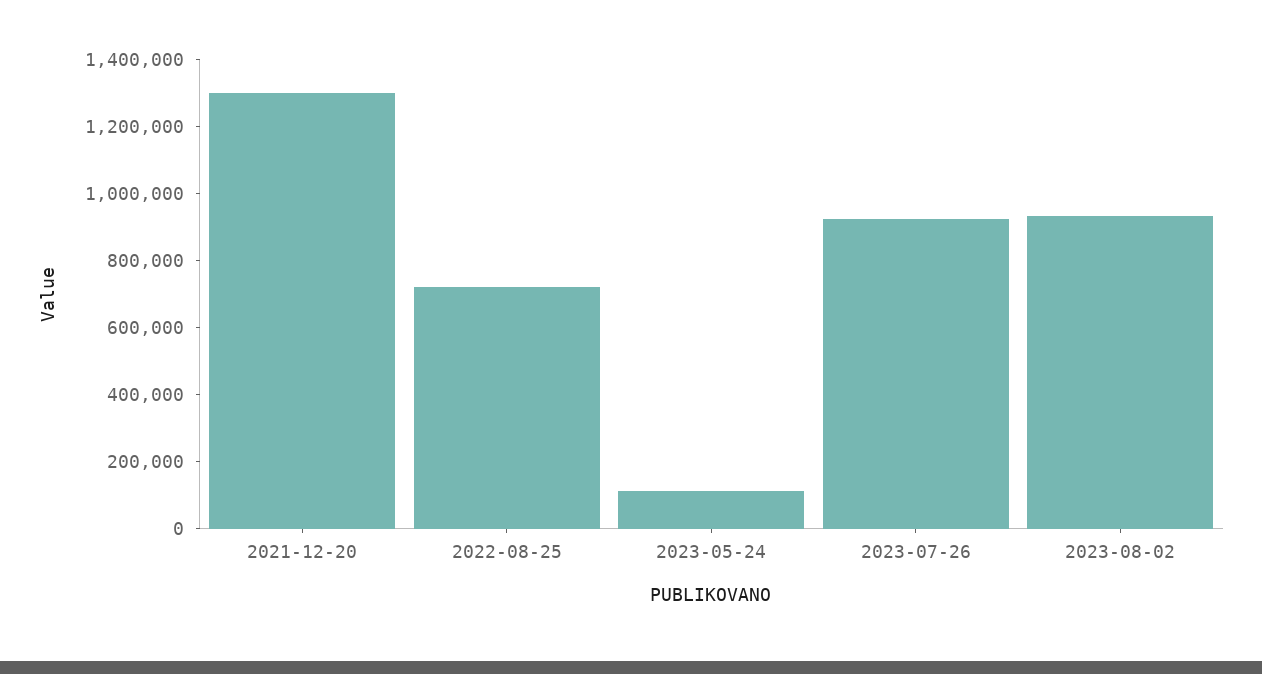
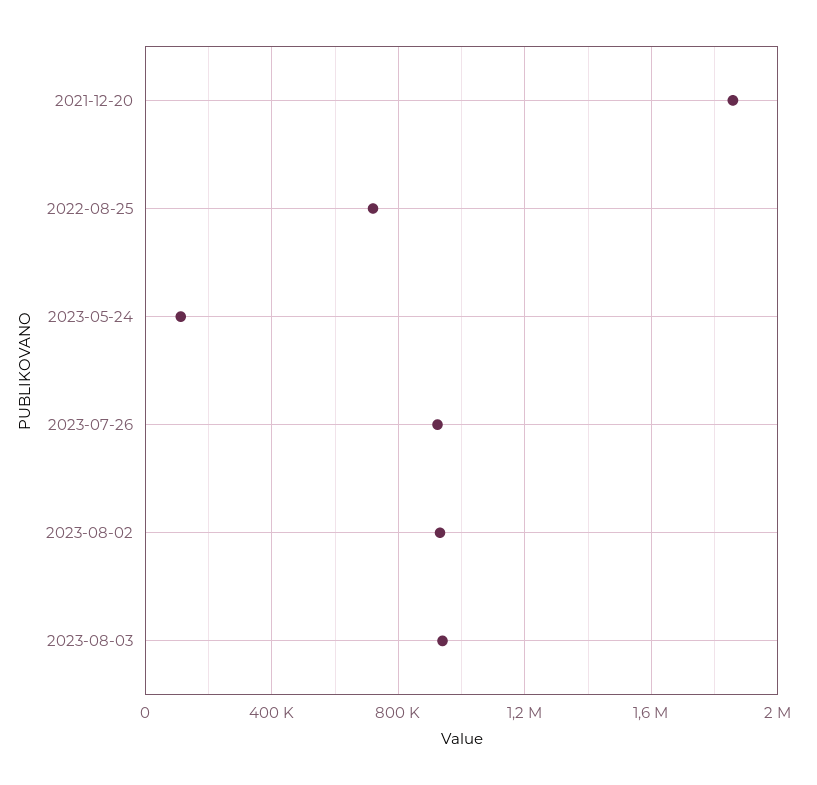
2021-12-20: 1300000 -> 1850000
2023-08-03: none -> 950000

